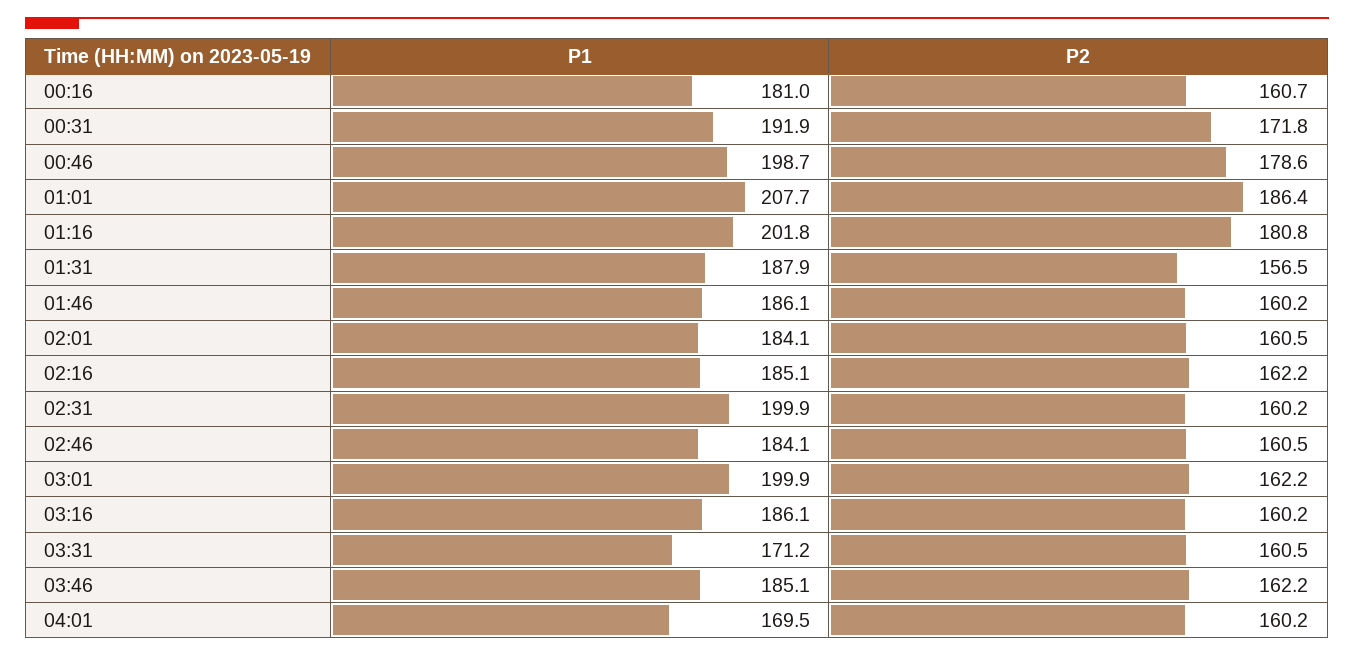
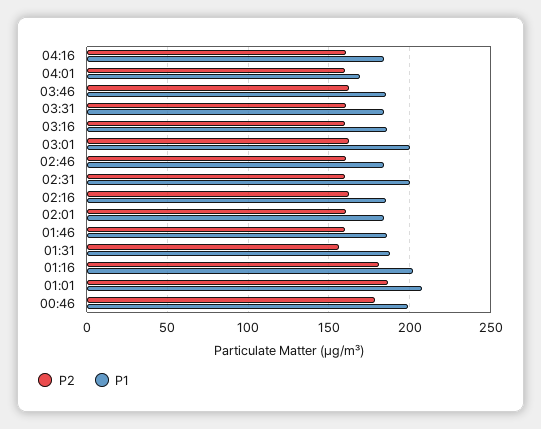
P1, 00:16: 181 -> none
P2, 00:16: 160.7 -> none
P1, 00:31: 191.9 -> none
P2, 00:31: 171.8 -> none
P1, 03:31: 171.2 -> 185
P2, 04:16: none -> 160
P1, 04:16: none -> 185

